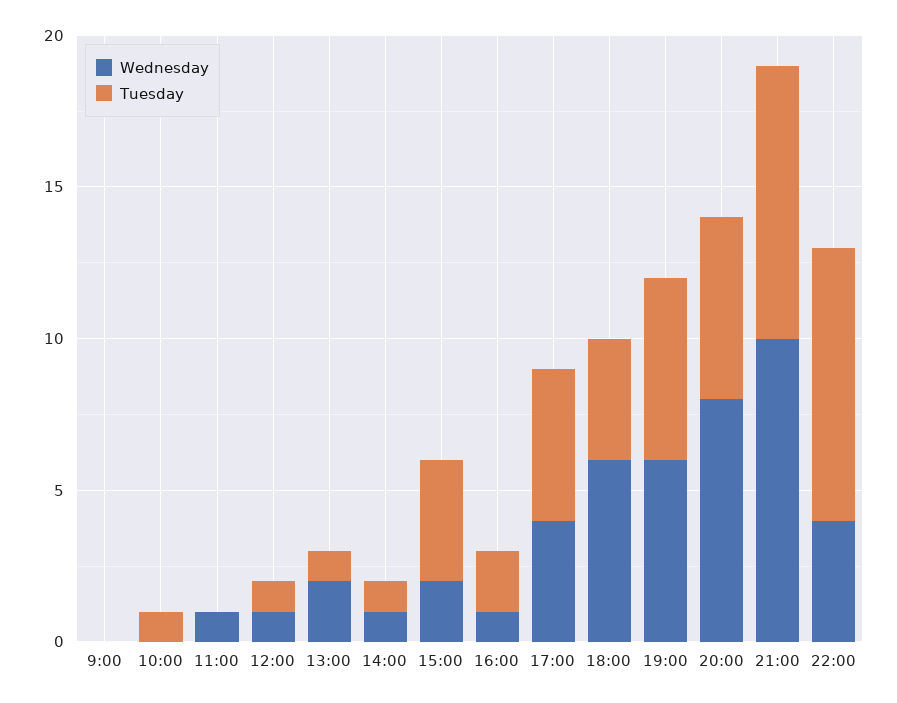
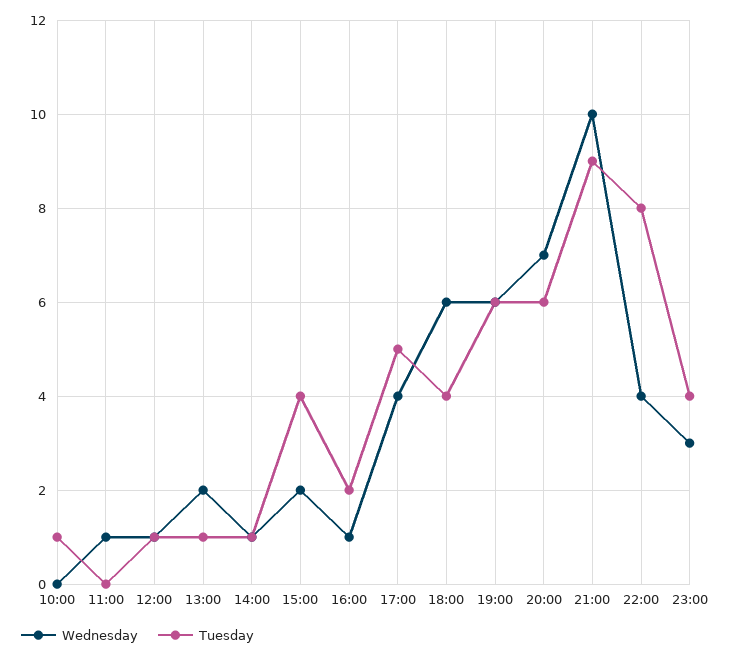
Wednesday, 9:00: 0 -> none
Tuesday, 9:00: 0 -> none
Wednesday, 20:00: 8 -> 7
Tuesday, 22:00: 9 -> 8
Wednesday, 23:00: none -> 3
Tuesday, 23:00: none -> 4

